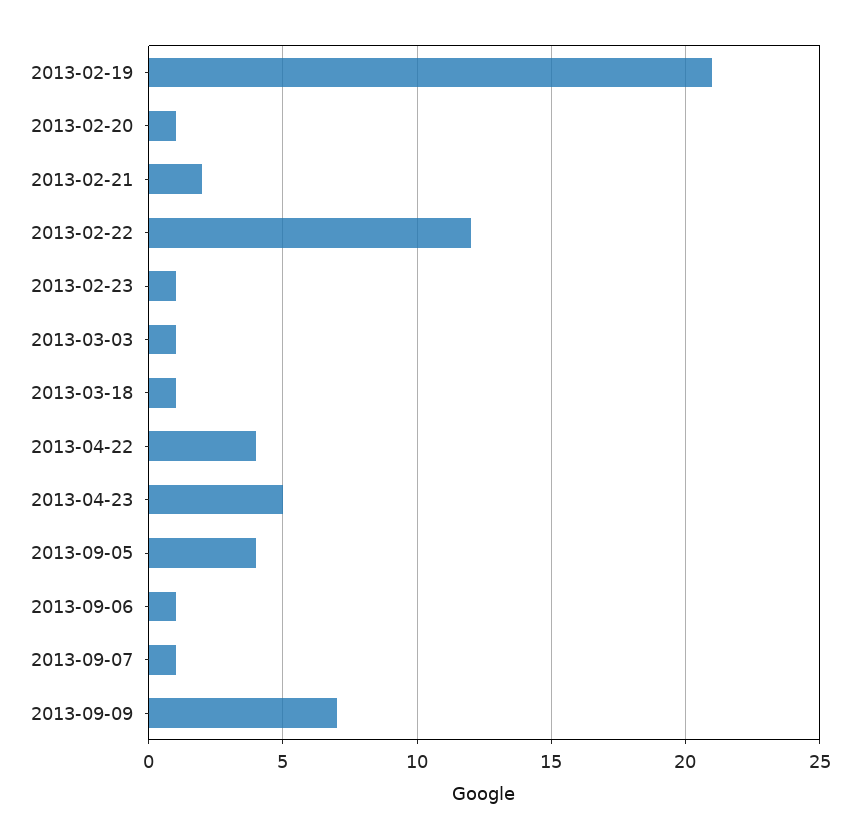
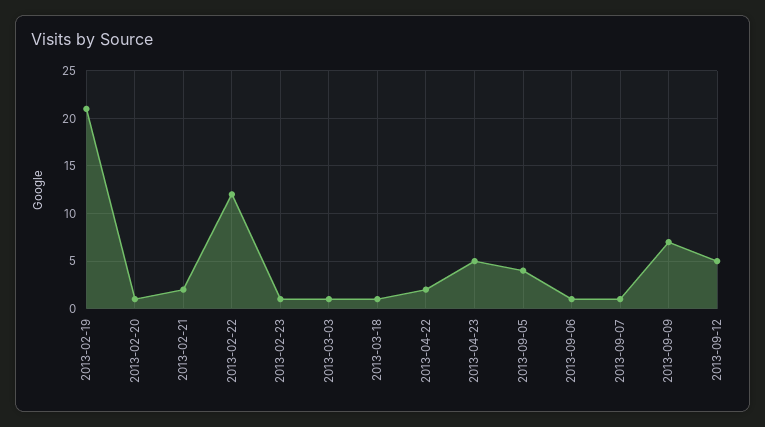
2013-04-22: 4 -> 2
2013-09-12: none -> 5

